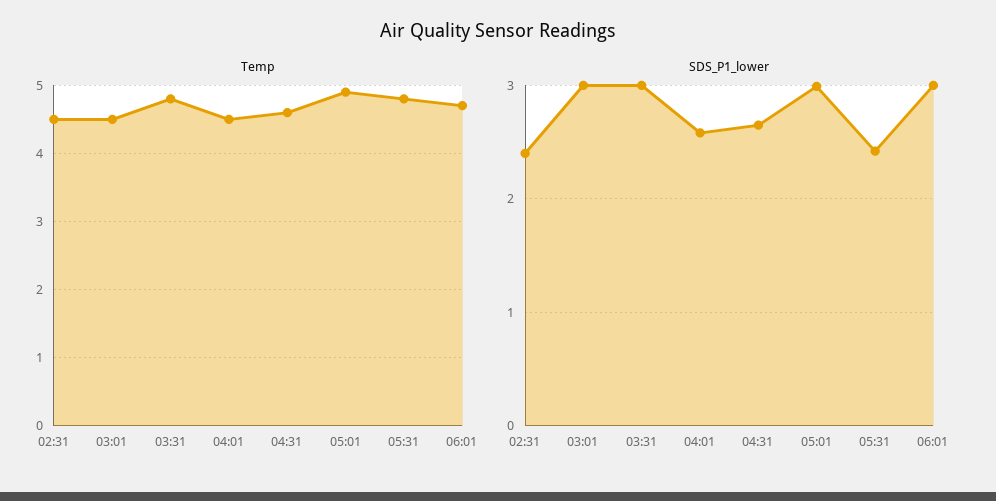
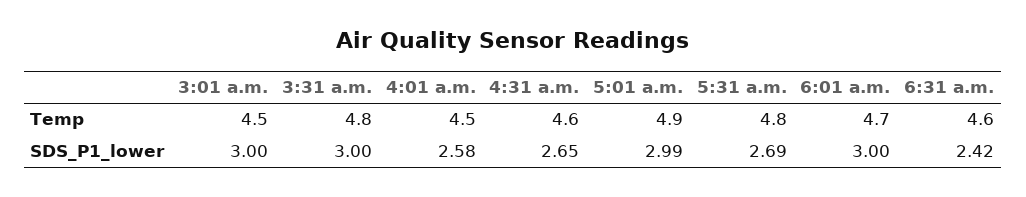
Temp, 02:31: 4.5 -> none
SDS_P1_lower, 02:31: 2.4 -> none
SDS_P1_lower, 05:31: 2.4 -> 2.69
Temp, 6:31 a.m.: none -> 4.6
SDS_P1_lower, 6:31 a.m.: none -> 2.42

